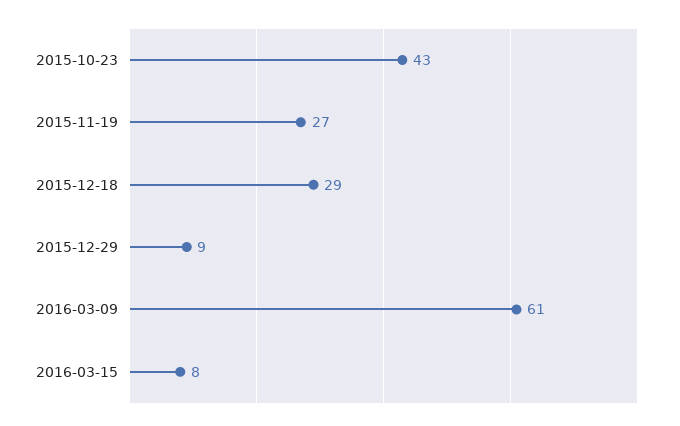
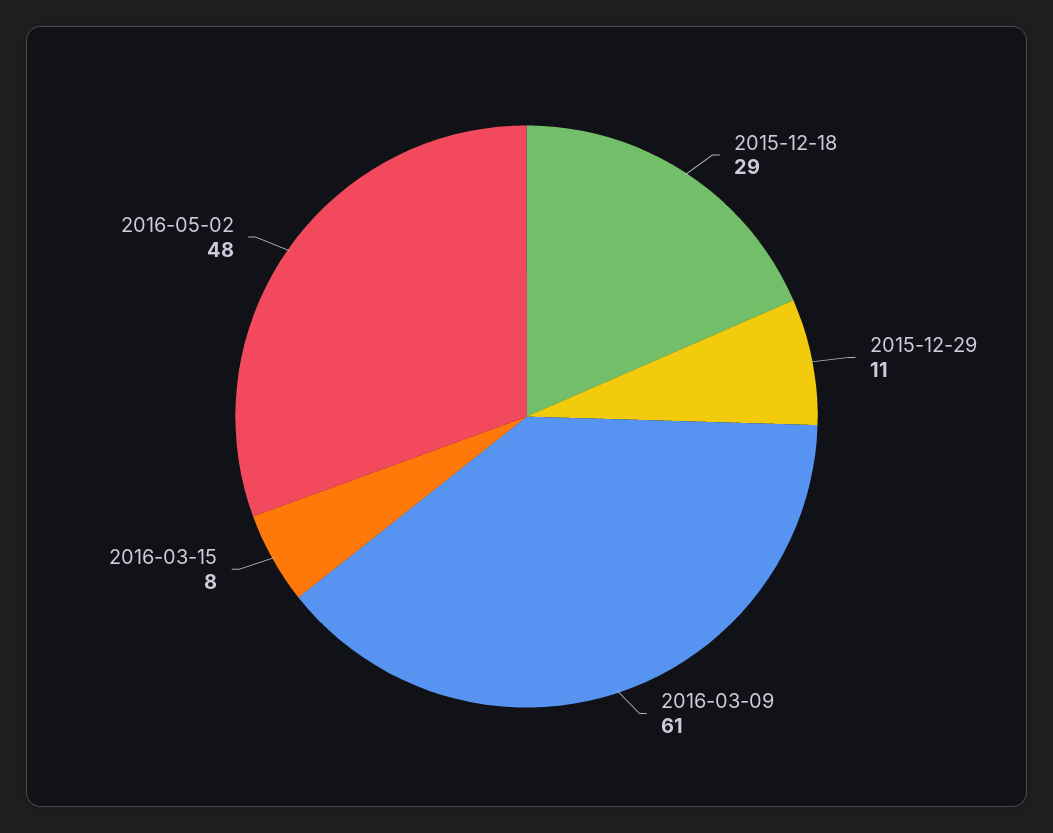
2015-10-23: 43 -> none
2015-11-19: 27 -> none
2015-12-29: 9 -> 11
2016-05-02: none -> 48

